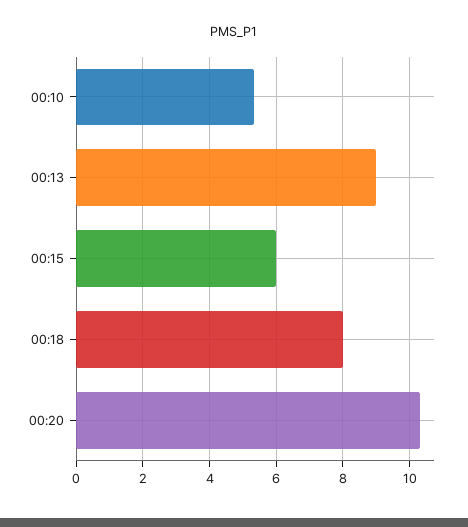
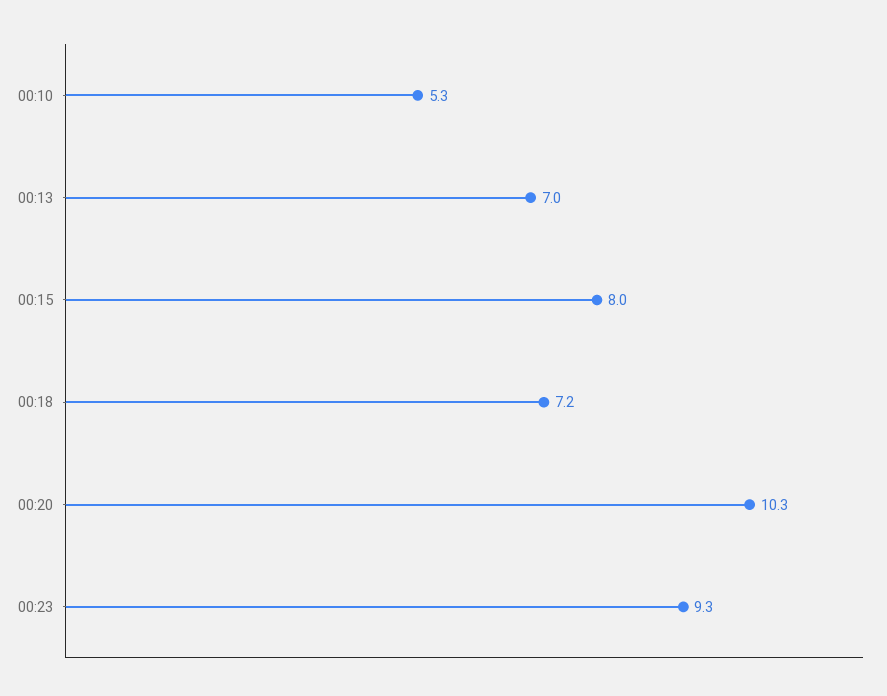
00:13: 9 -> 7
00:15: 6 -> 8
00:18: 8 -> 7.2
00:23: none -> 9.3

